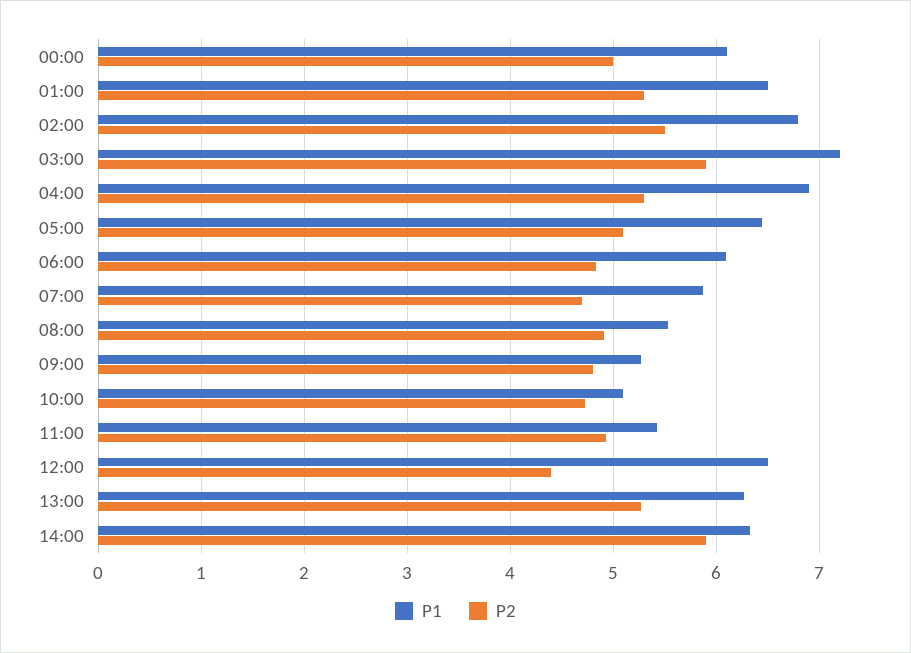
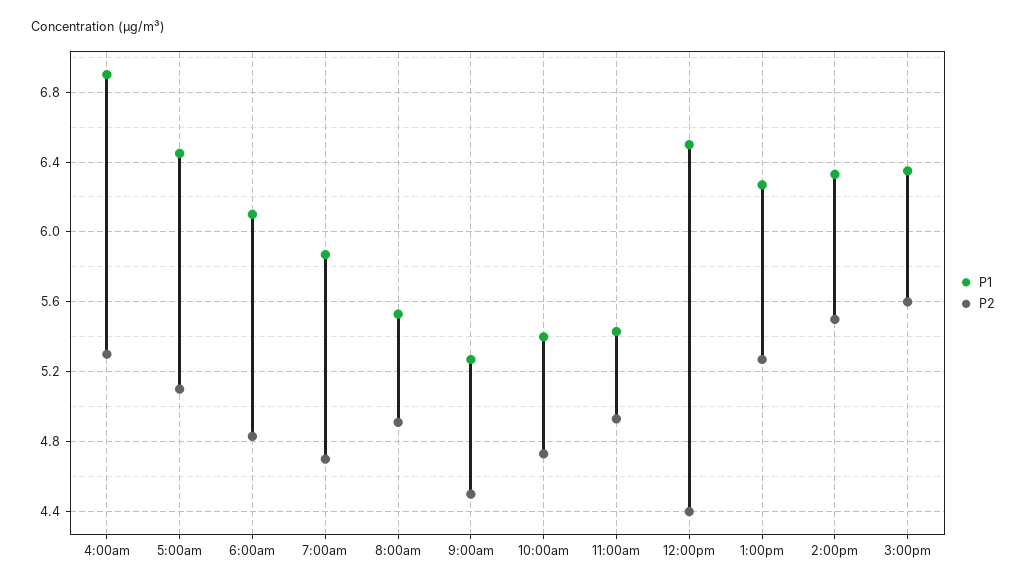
P1, 00:00: 6.1 -> none
P2, 00:00: 5 -> none
P1, 01:00: 6.5 -> none
P2, 01:00: 5.3 -> none
P1, 02:00: 6.8 -> none
P2, 02:00: 5.5 -> none
P1, 03:00: 7.2 -> none
P2, 03:00: 5.9 -> none
P2, 09:00: 4.8 -> 4.5
P1, 10:00: 5.1 -> 5.4
P2, 14:00: 5.9 -> 5.5
P1, 3:00pm: none -> 6.35
P2, 3:00pm: none -> 5.6

